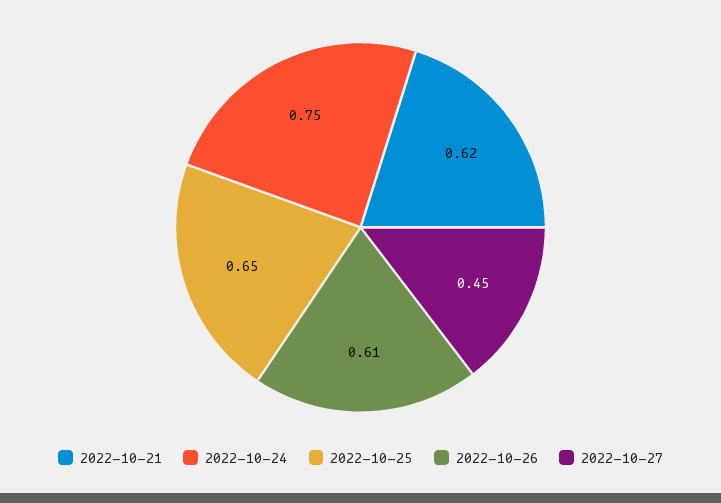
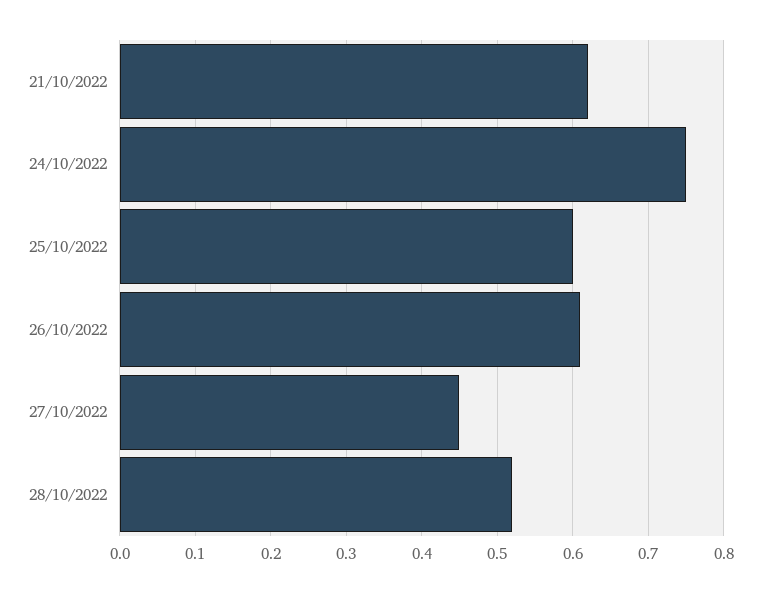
2022-10-25: 0.65 -> 0.6
28/10/2022: none -> 0.52

